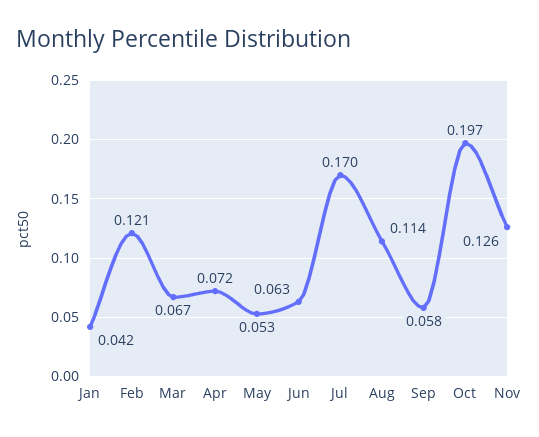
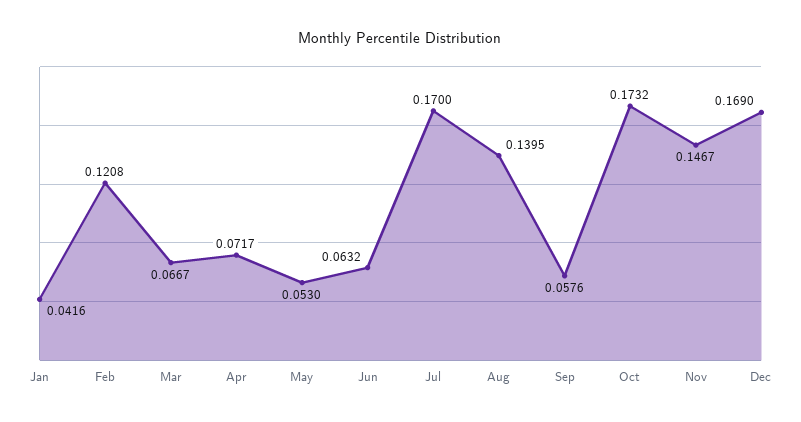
Aug: 0.114 -> 0.1395
Oct: 0.197 -> 0.1732
Nov: 0.126 -> 0.1467
Dec: none -> 0.169

